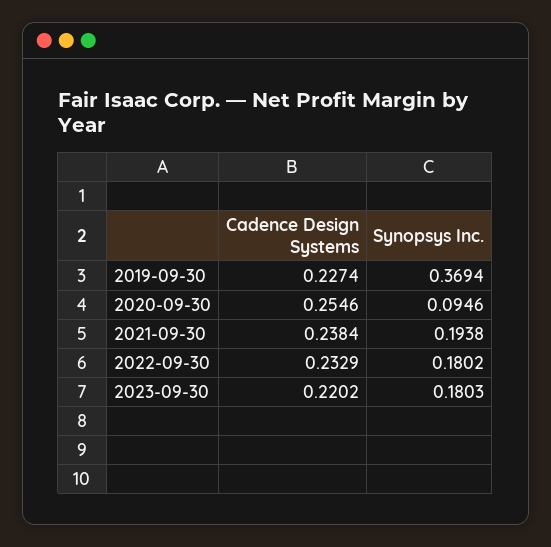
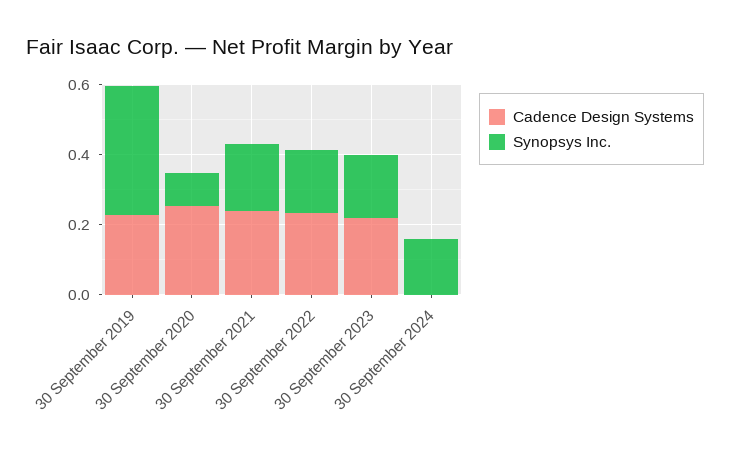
Cadence Design Systems, 30 September 2024: none -> 0
Synopsys Inc., 30 September 2024: none -> 0.15

